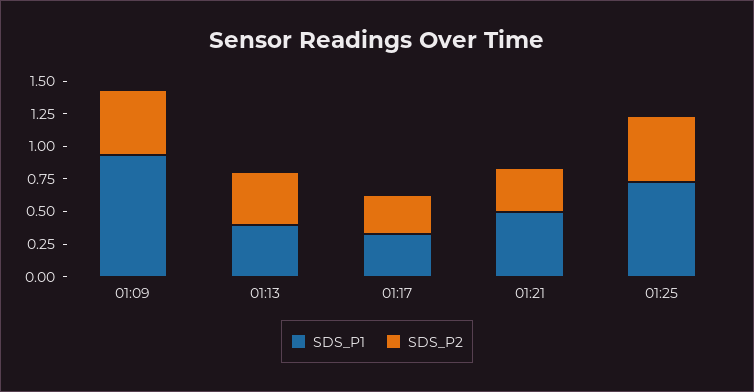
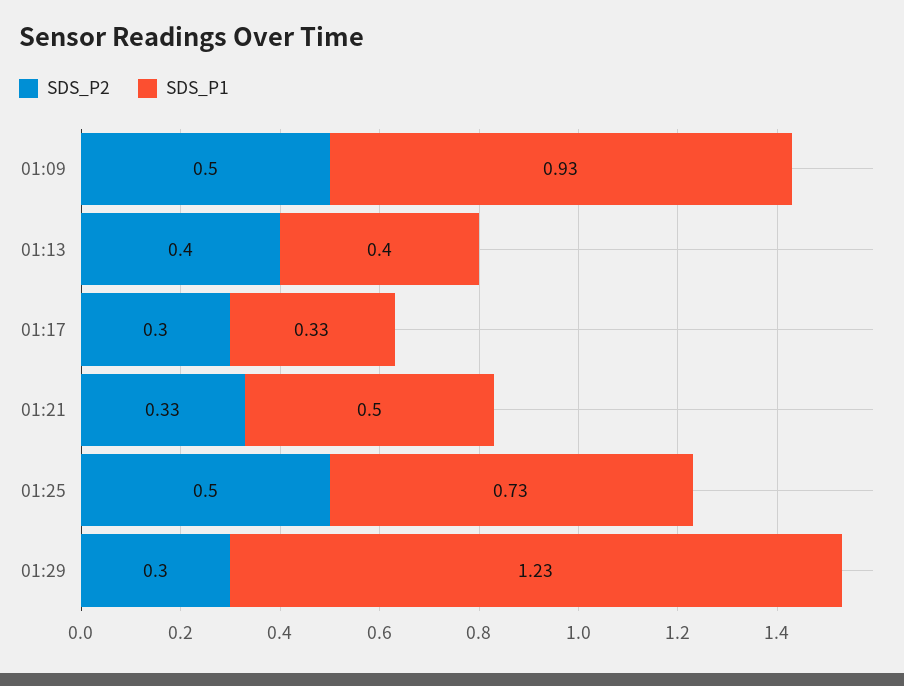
SDS_P2, 01:29: none -> 0.3
SDS_P1, 01:29: none -> 1.23

